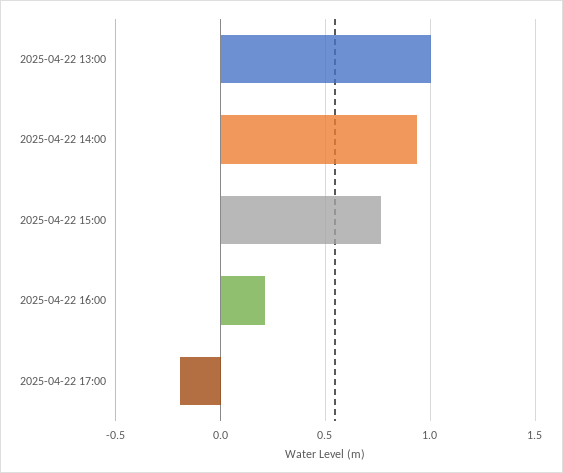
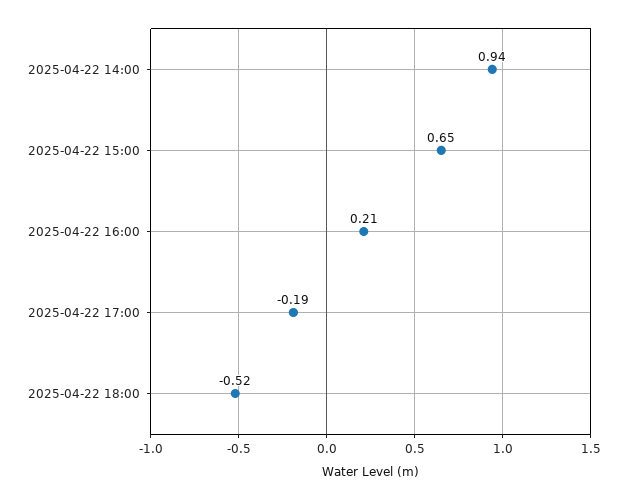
2025-04-22 13:00: 1 -> none
2025-04-22 15:00: 0.75 -> 0.65
2025-04-22 18:00: none -> -0.52

